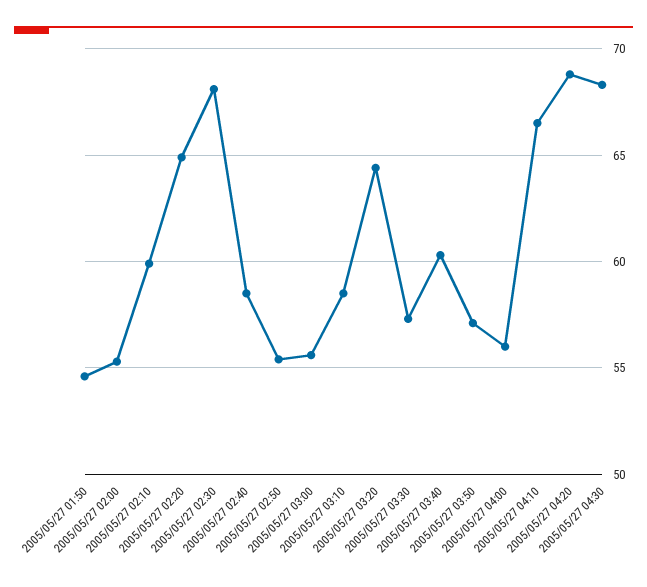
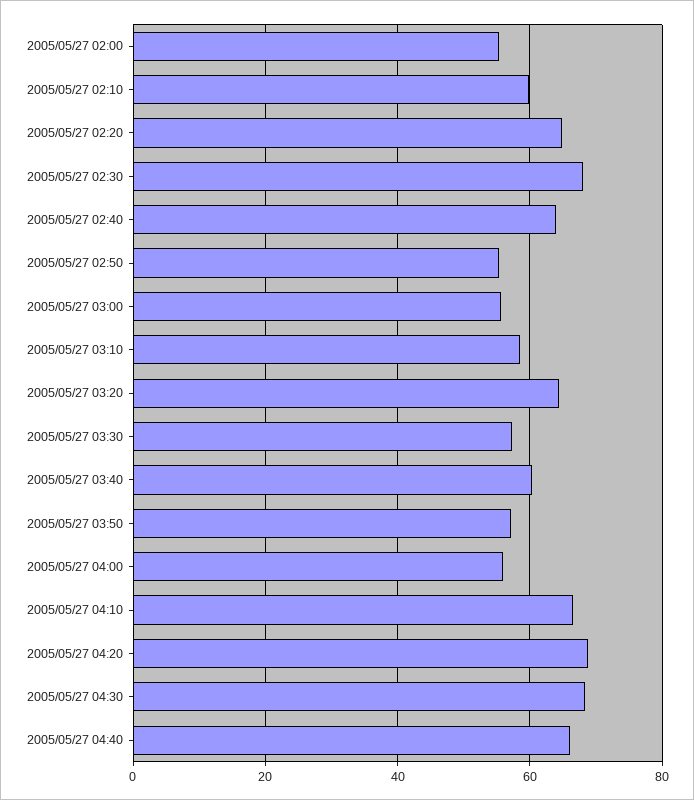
2005/05/27 01:50: 54.5 -> none
2005/05/27 02:40: 58.5 -> 64
2005/05/27 04:40: none -> 66

